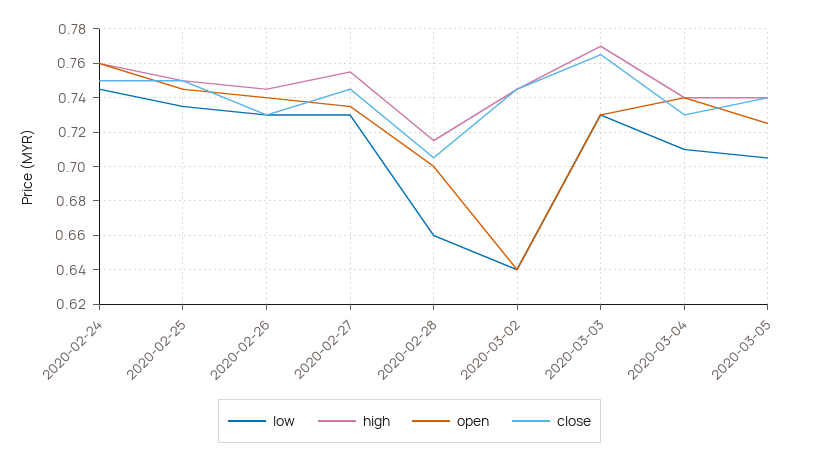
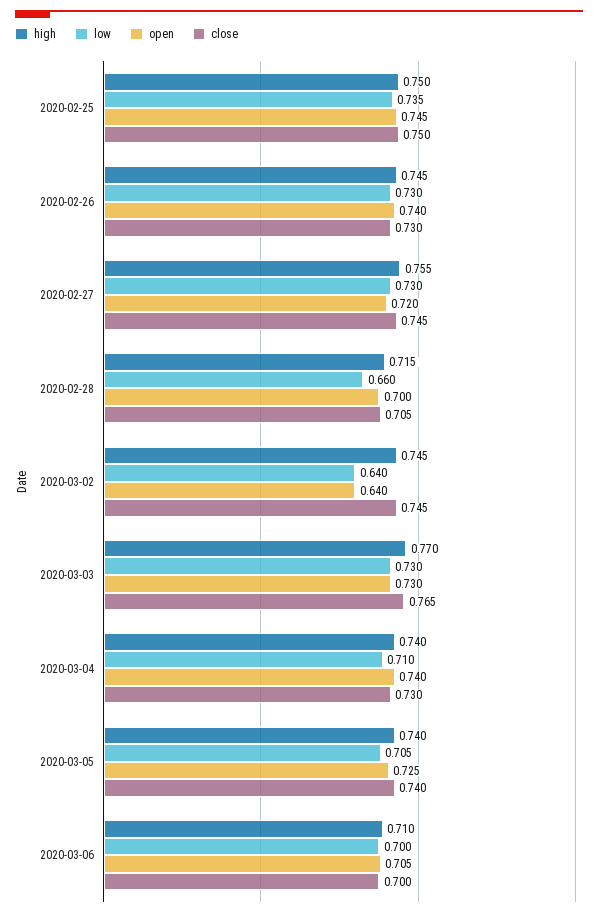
low, 2020-02-24: 0.745 -> none
high, 2020-02-24: 0.76 -> none
open, 2020-02-24: 0.76 -> none
close, 2020-02-24: 0.75 -> none
open, 2020-02-27: 0.735 -> 0.72
high, 2020-03-06: none -> 0.71
low, 2020-03-06: none -> 0.7
open, 2020-03-06: none -> 0.705
close, 2020-03-06: none -> 0.7

